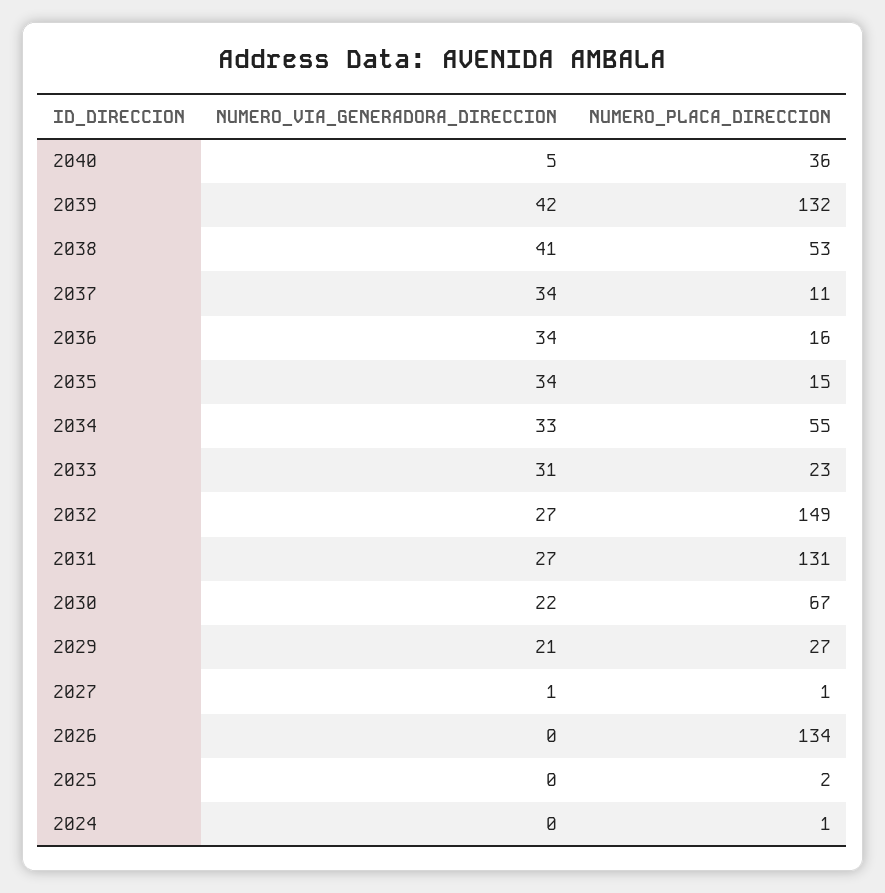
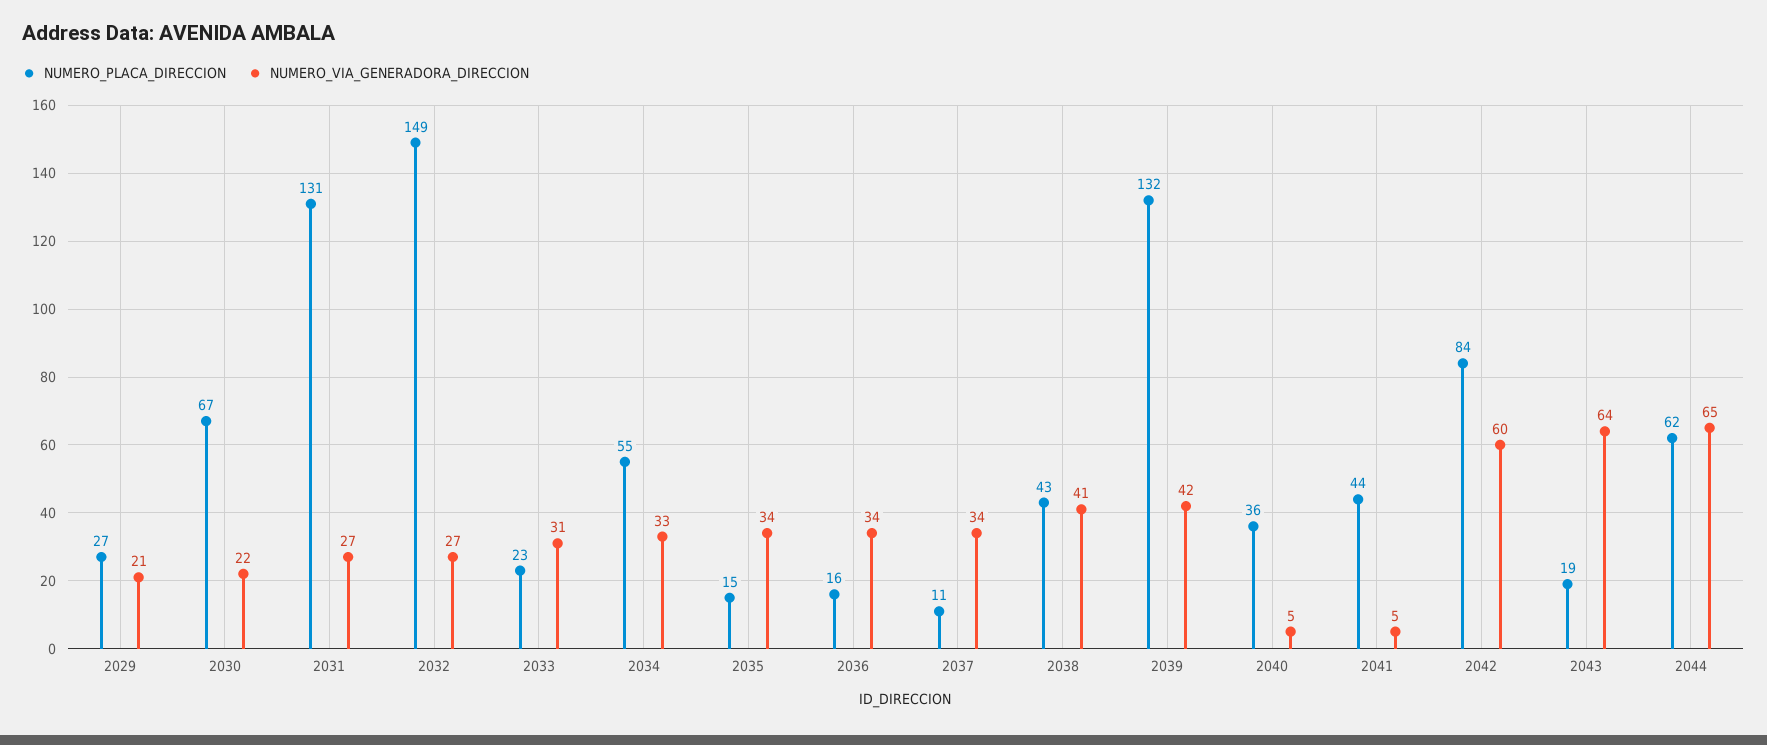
NUMERO_PLACA_DIRECCION, 2038: 53 -> 43
NUMERO_VIA_GENERADORA_DIRECCION, 2027: 1 -> none
NUMERO_PLACA_DIRECCION, 2027: 1 -> none
NUMERO_VIA_GENERADORA_DIRECCION, 2026: 0 -> none
NUMERO_PLACA_DIRECCION, 2026: 134 -> none
NUMERO_VIA_GENERADORA_DIRECCION, 2025: 0 -> none
NUMERO_PLACA_DIRECCION, 2025: 2 -> none
NUMERO_VIA_GENERADORA_DIRECCION, 2024: 0 -> none
NUMERO_PLACA_DIRECCION, 2024: 1 -> none
NUMERO_PLACA_DIRECCION, 2041: none -> 44
NUMERO_VIA_GENERADORA_DIRECCION, 2041: none -> 5
NUMERO_PLACA_DIRECCION, 2042: none -> 84
NUMERO_VIA_GENERADORA_DIRECCION, 2042: none -> 60
NUMERO_PLACA_DIRECCION, 2043: none -> 19
NUMERO_VIA_GENERADORA_DIRECCION, 2043: none -> 64
NUMERO_PLACA_DIRECCION, 2044: none -> 62
NUMERO_VIA_GENERADORA_DIRECCION, 2044: none -> 65

